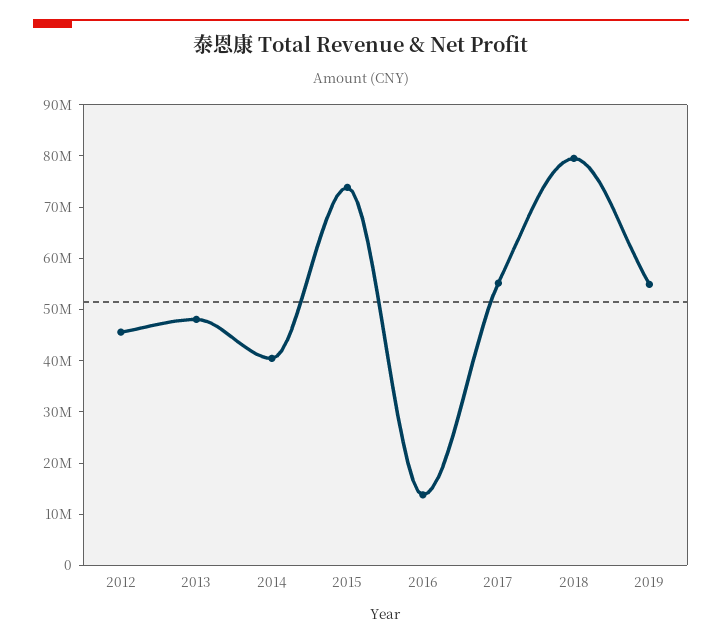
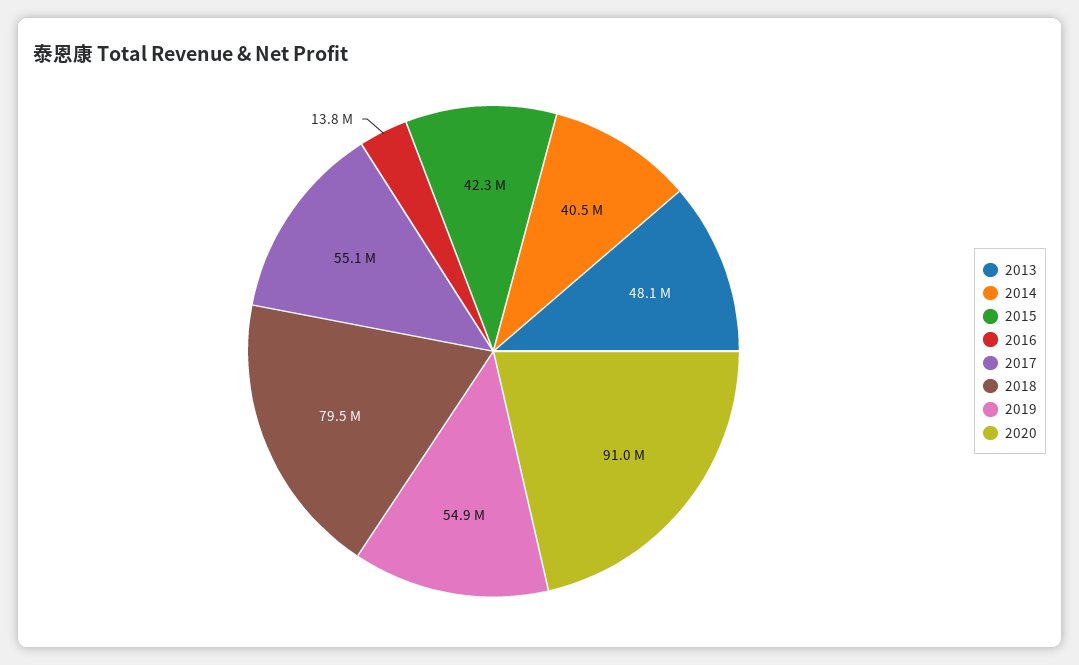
2012: 46000000 -> none
2015: 74000000 -> 42300000
2020: none -> 91000000

